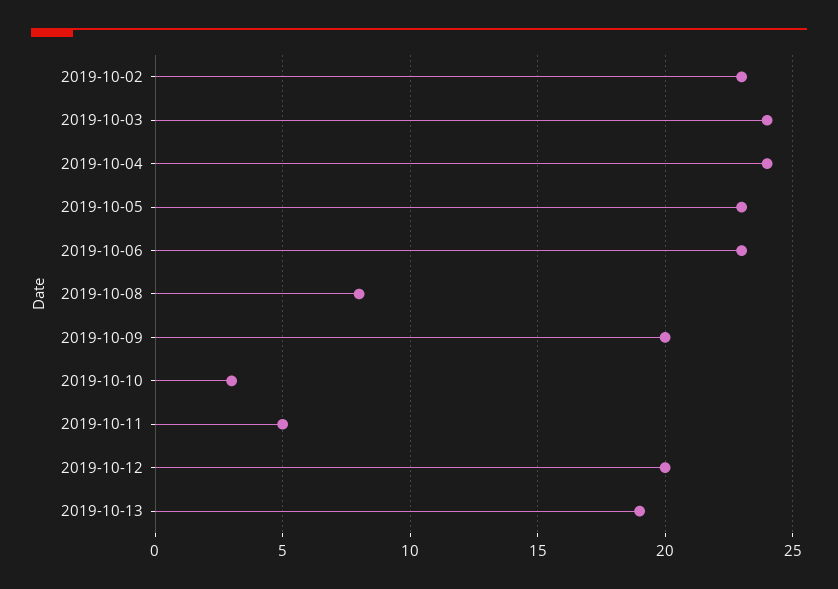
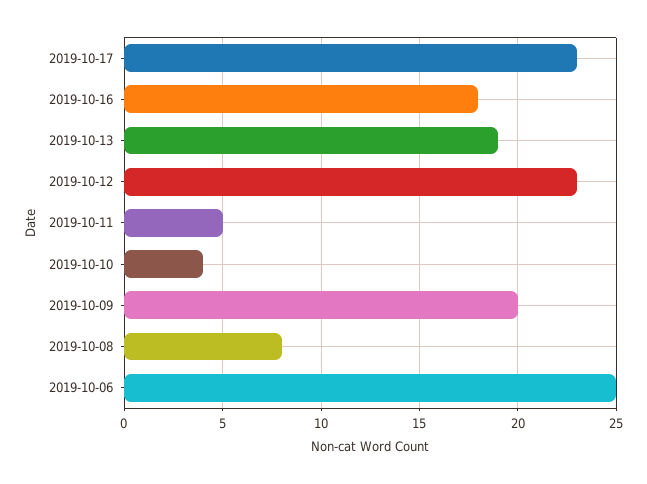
2019-10-02: 23 -> none
2019-10-03: 24 -> none
2019-10-04: 24 -> none
2019-10-05: 23 -> none
2019-10-06: 23 -> 25
2019-10-10: 3 -> 4
2019-10-12: 20 -> 23
2019-10-17: none -> 23
2019-10-16: none -> 18

